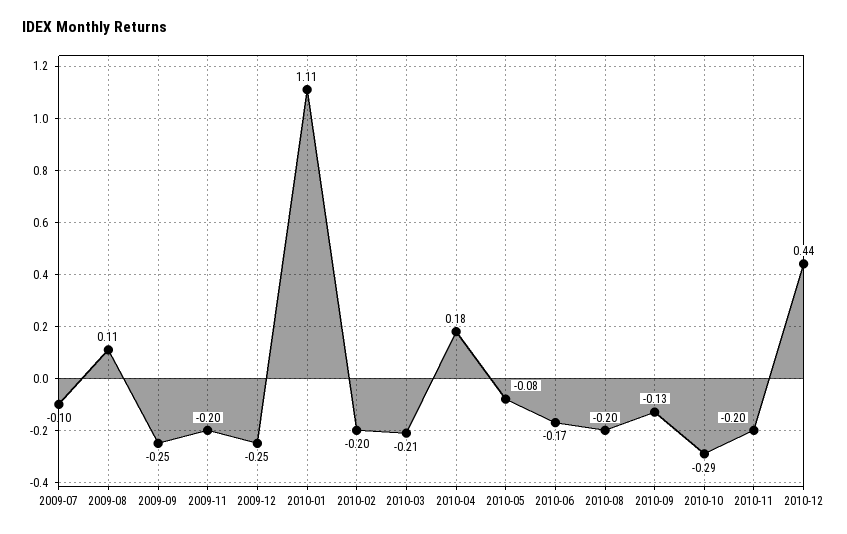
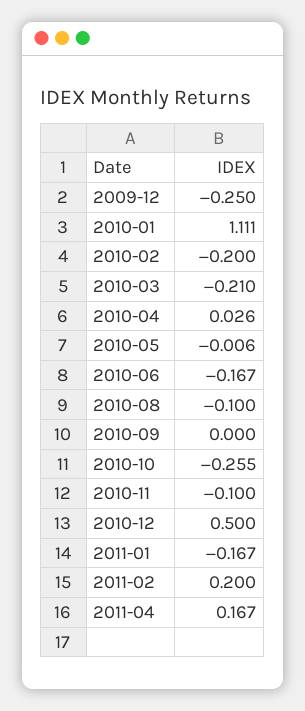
2009-07: -0.1 -> none
2009-08: 0.11 -> none
2009-09: -0.25 -> none
2009-11: -0.2 -> none
2010-04: 0.18 -> 0.026
2010-05: -0.08 -> -0.006
2010-08: -0.2 -> -0.1
2010-09: -0.13 -> 0
2010-10: -0.29 -> -0.255
2010-11: -0.2 -> -0.1
2010-12: 0.44 -> 0.5
2011-01: none -> -0.167
2011-02: none -> 0.2
2011-04: none -> 0.167

